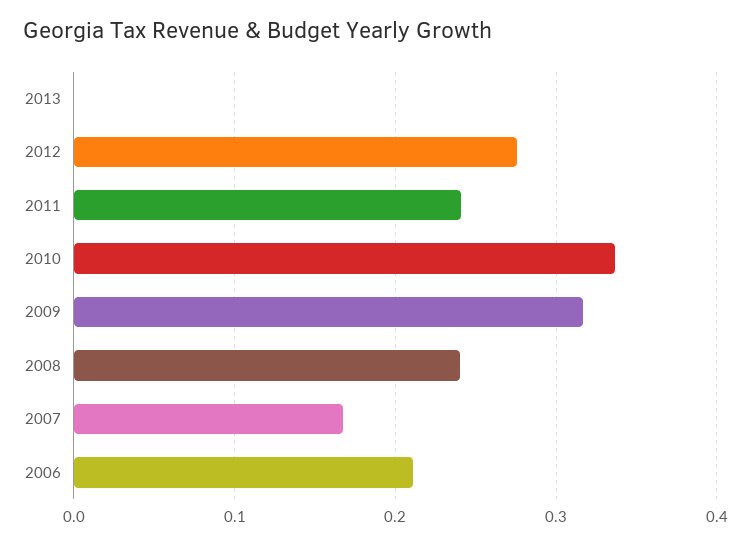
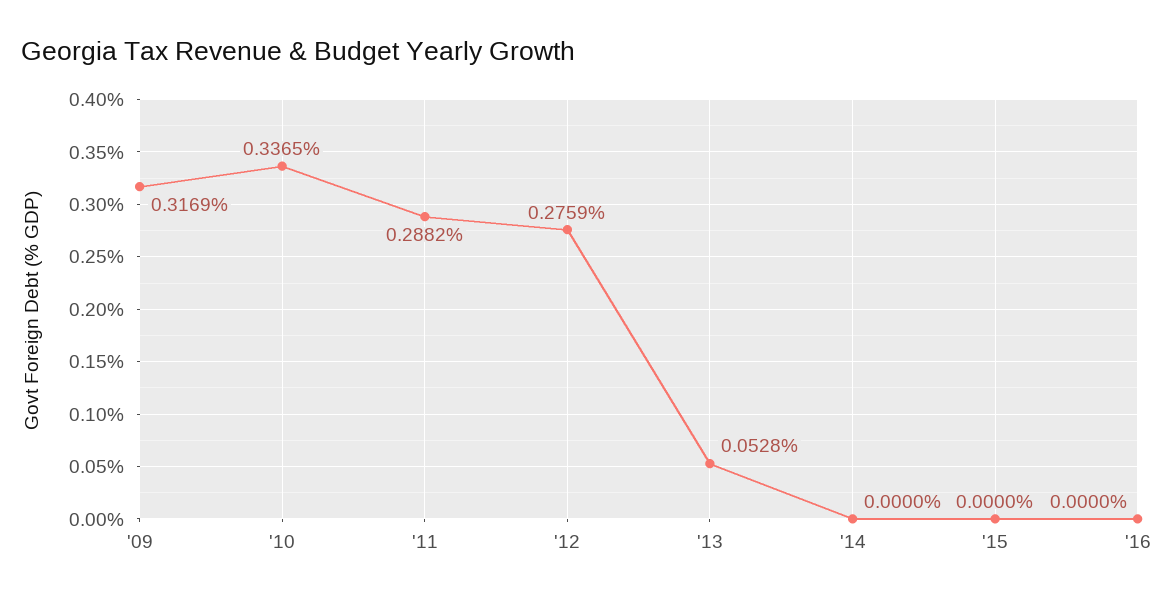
2013: 0 -> 0.0528
2011: 0.24 -> 0.2882
2008: 0.24 -> none
2007: 0.17 -> none
2006: 0.21 -> none
'14: none -> 0
'15: none -> 0
'16: none -> 0

